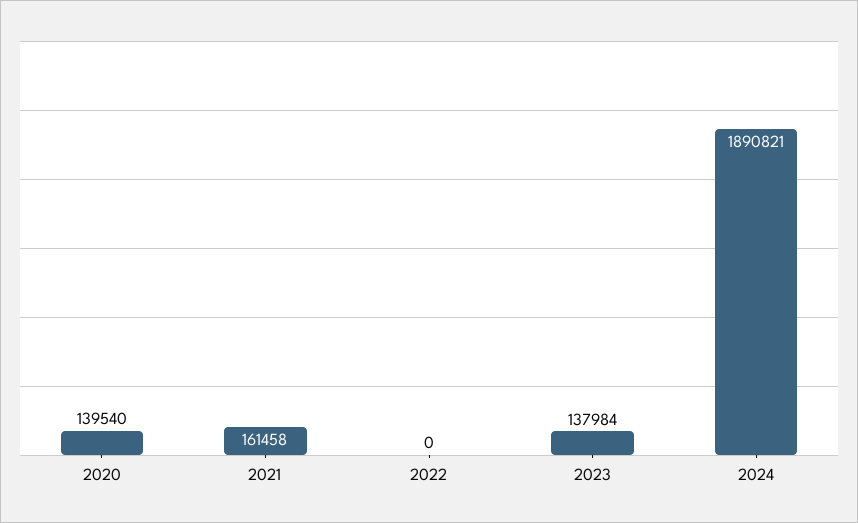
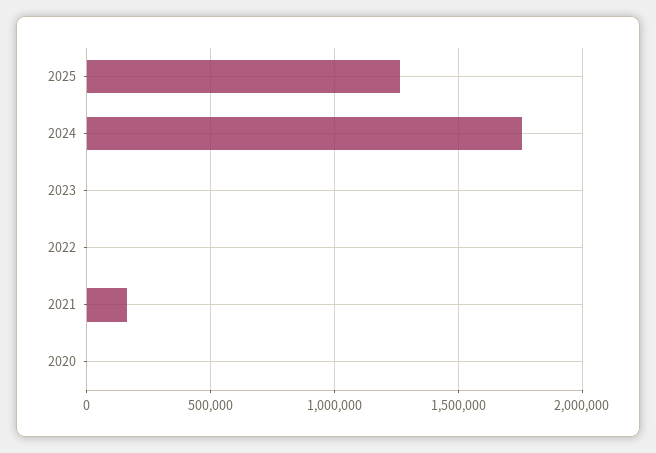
2020: 139540 -> 0
2023: 137984 -> 0
2024: 1890821 -> 1750000
2025: none -> 1250000

